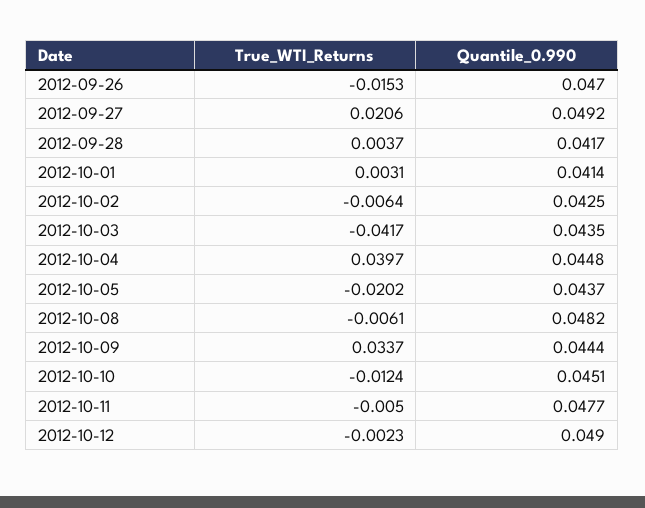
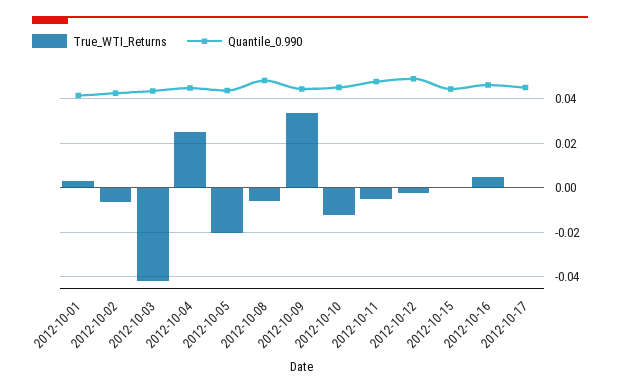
True_WTI_Returns, 2012-09-26: -0.0153 -> none
Quantile_0.990, 2012-09-26: 0.047 -> none
True_WTI_Returns, 2012-09-27: 0.0206 -> none
Quantile_0.990, 2012-09-27: 0.0492 -> none
True_WTI_Returns, 2012-09-28: 0.0037 -> none
Quantile_0.990, 2012-09-28: 0.0417 -> none
True_WTI_Returns, 2012-10-04: 0.0397 -> 0.025
True_WTI_Returns, 2012-10-15: none -> 0
Quantile_0.990, 2012-10-15: none -> 0.045
True_WTI_Returns, 2012-10-16: none -> 0.005
Quantile_0.990, 2012-10-16: none -> 0.045
True_WTI_Returns, 2012-10-17: none -> 0
Quantile_0.990, 2012-10-17: none -> 0.045

